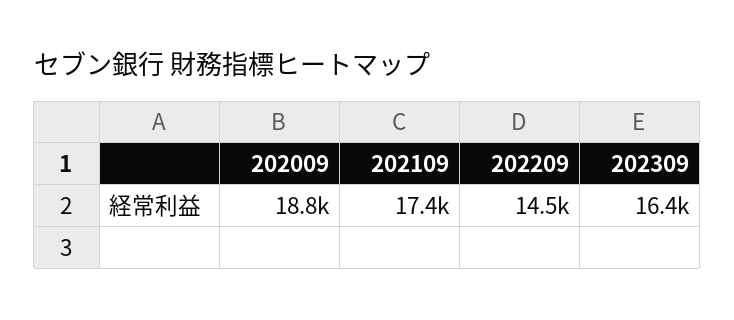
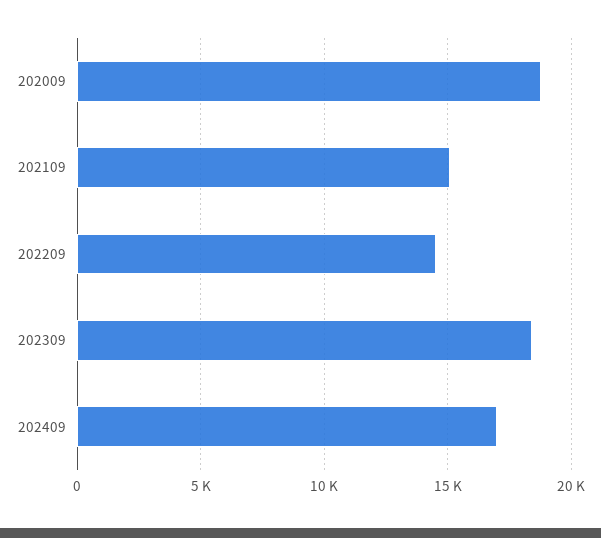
202109: 17400 -> 15000
202309: 16400 -> 18500
202409: none -> 17000

